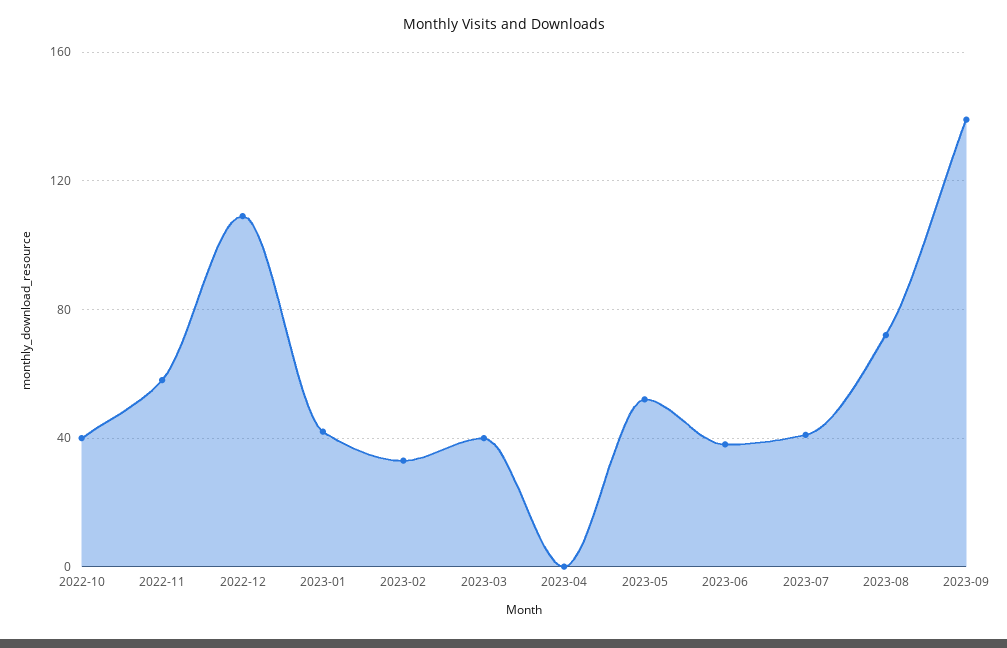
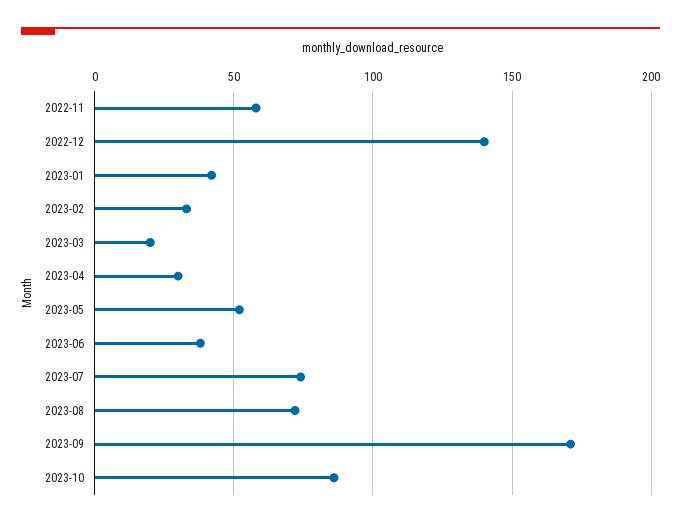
2022-10: 40 -> none
2022-12: 110 -> 140
2023-03: 40 -> 20
2023-04: 0 -> 30
2023-07: 40 -> 75
2023-09: 140 -> 170
2023-10: none -> 85

